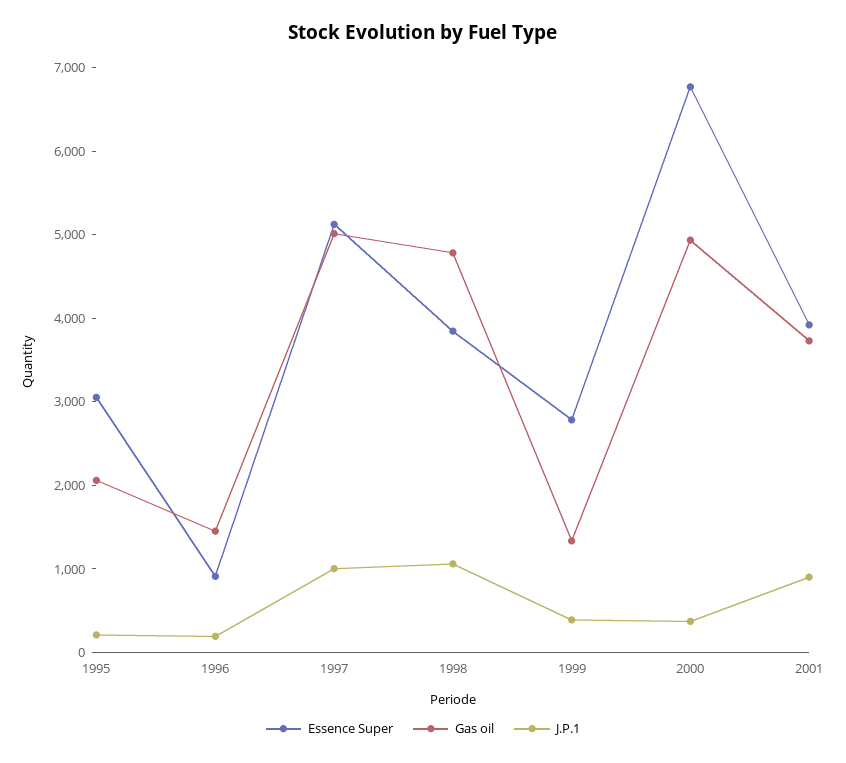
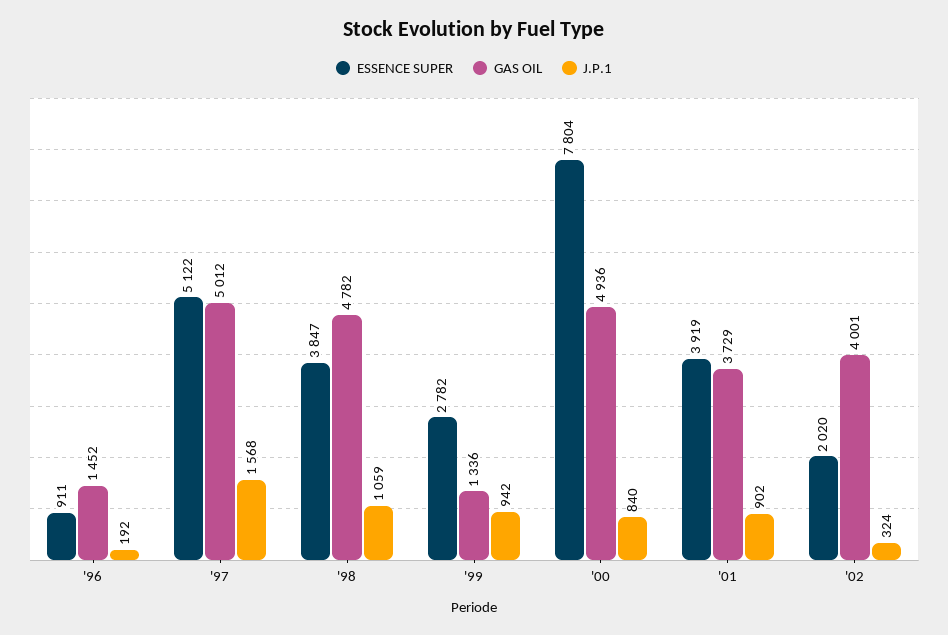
Essence Super, 1995: 3000 -> none
Gas oil, 1995: 2000 -> none
J.P.1, 1995: 200 -> none
J.P.1, 1997: 1000 -> 1568
J.P.1, 1999: 400 -> 942
Essence Super, 2000: 6800 -> 7804
J.P.1, 2000: 400 -> 840
Essence Super, '02: none -> 2020
Gas oil, '02: none -> 4001
J.P.1, '02: none -> 324

